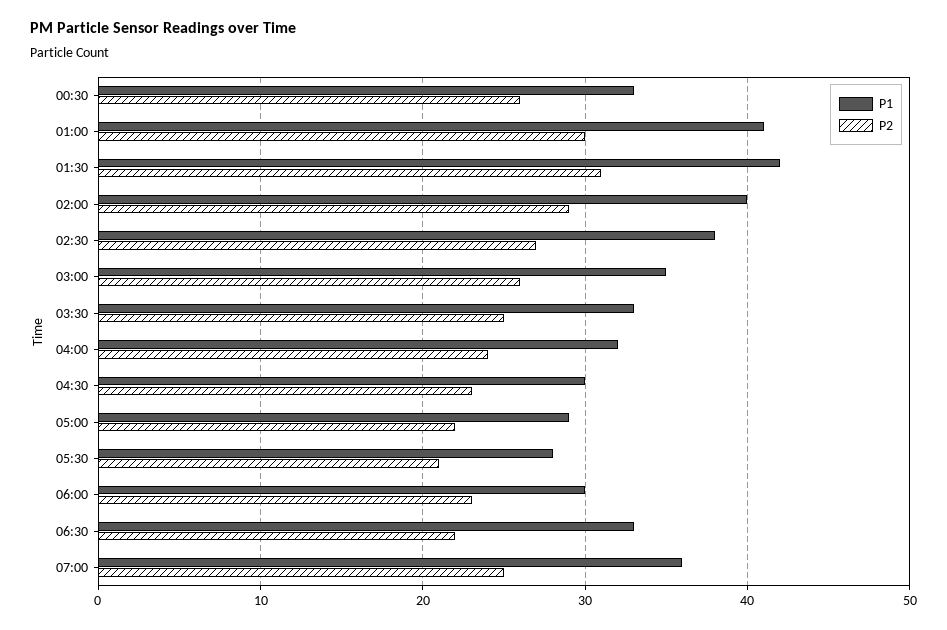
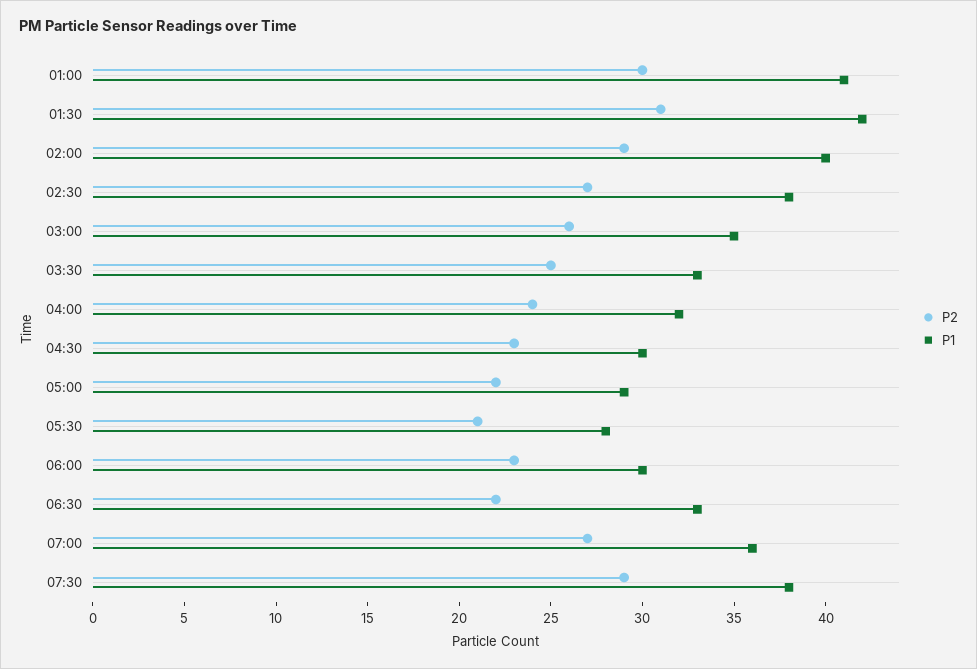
P1, 00:30: 33 -> none
P2, 00:30: 26 -> none
P2, 07:00: 25 -> 27
P2, 07:30: none -> 29
P1, 07:30: none -> 38

